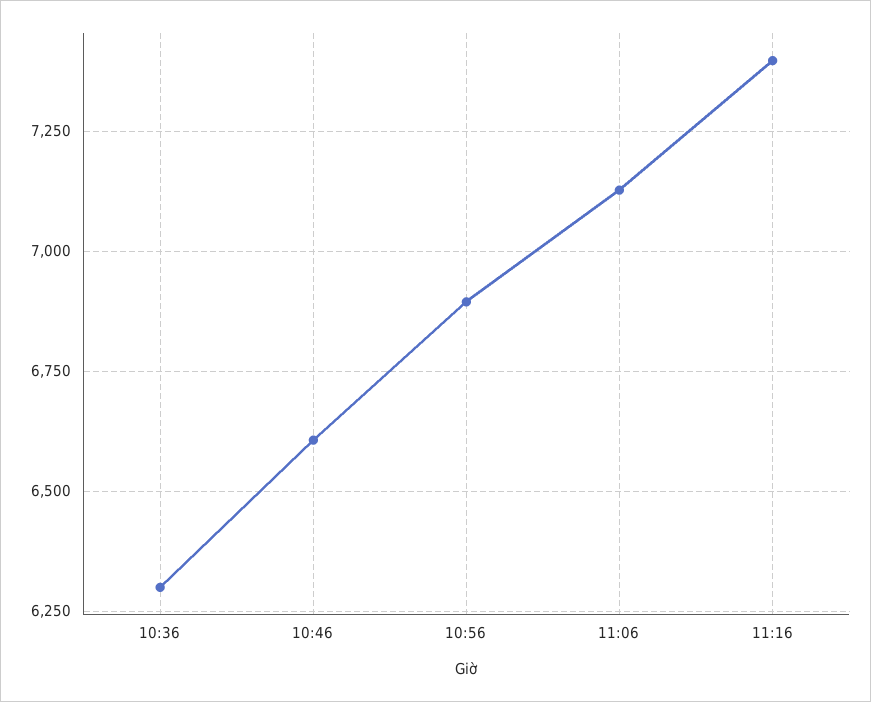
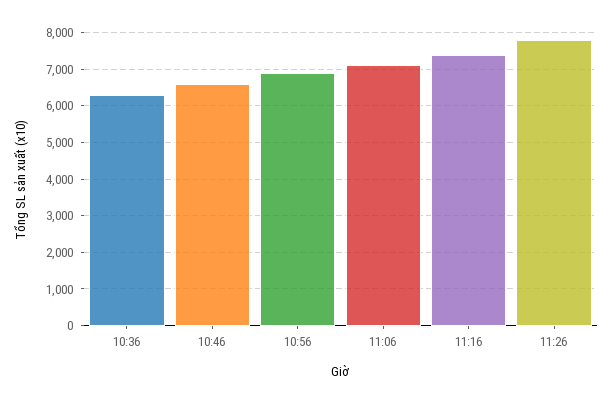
11:26: none -> 7800

